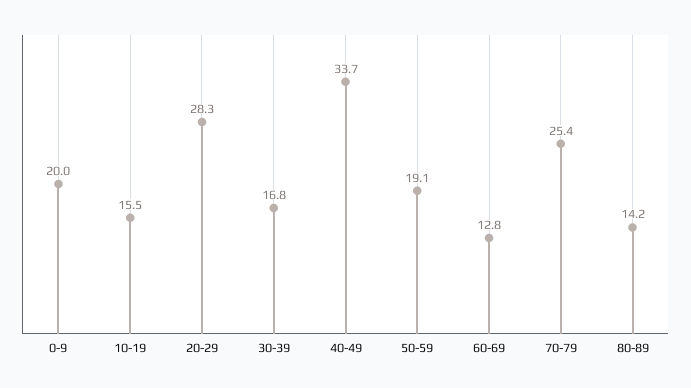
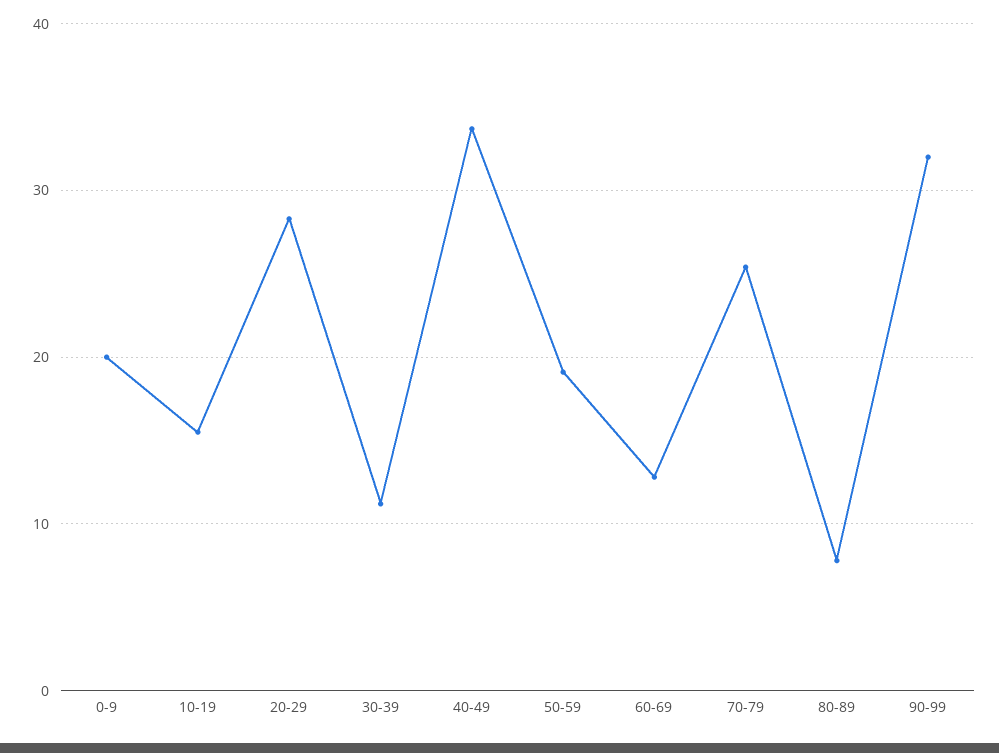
30-39: 16.8 -> 11
80-89: 14.2 -> 8
90-99: none -> 32

